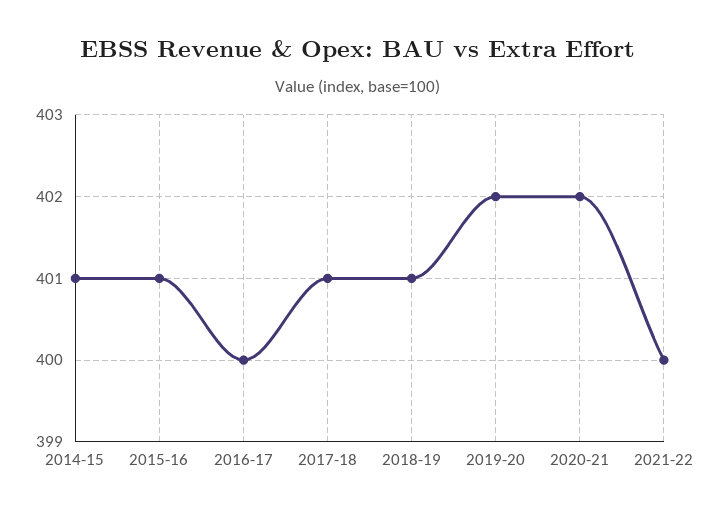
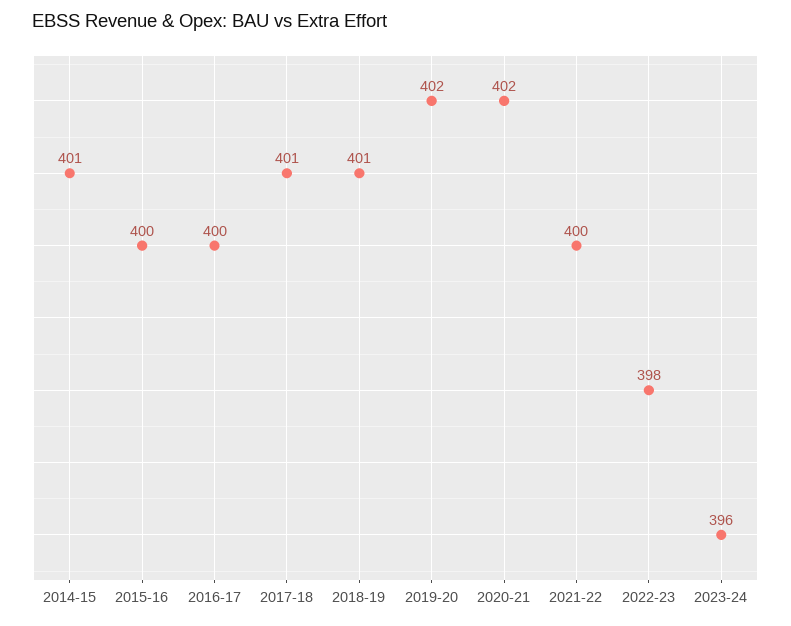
2015-16: 401 -> 400
2022-23: none -> 398
2023-24: none -> 396

